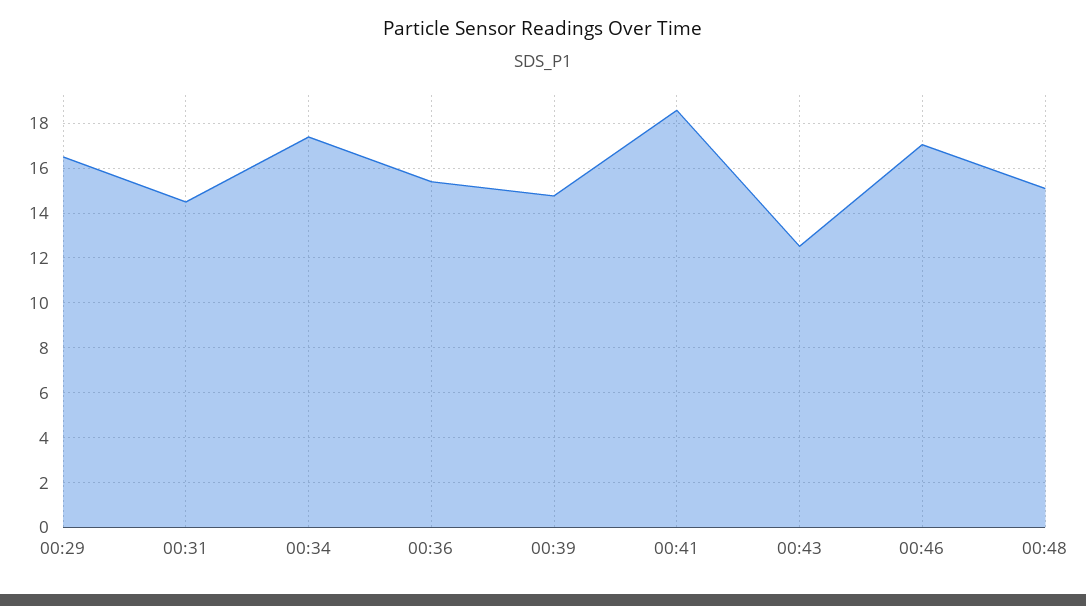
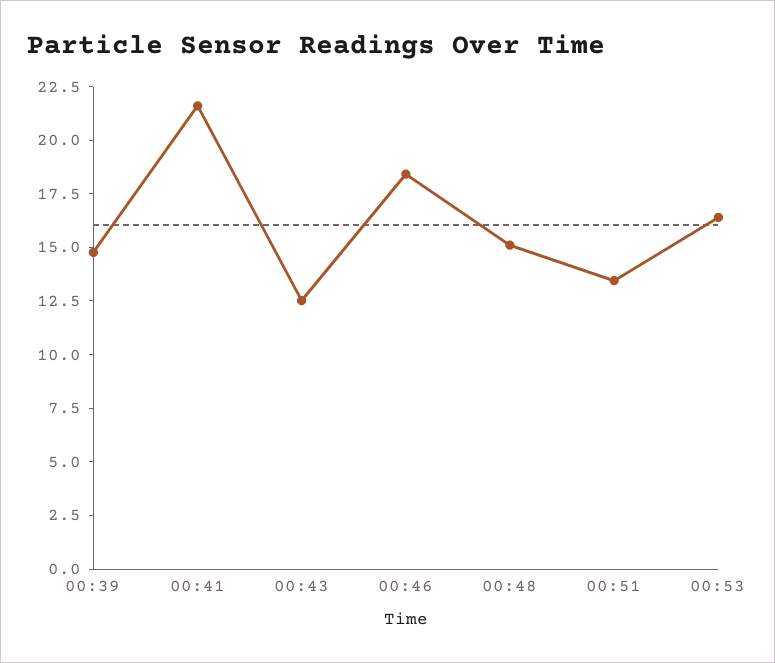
00:29: 16.5 -> none
00:31: 14.5 -> none
00:34: 17.5 -> none
00:36: 15.5 -> none
00:41: 18.5 -> 21.5
00:46: 17 -> 18.5
00:51: none -> 13.5
00:53: none -> 16.5

